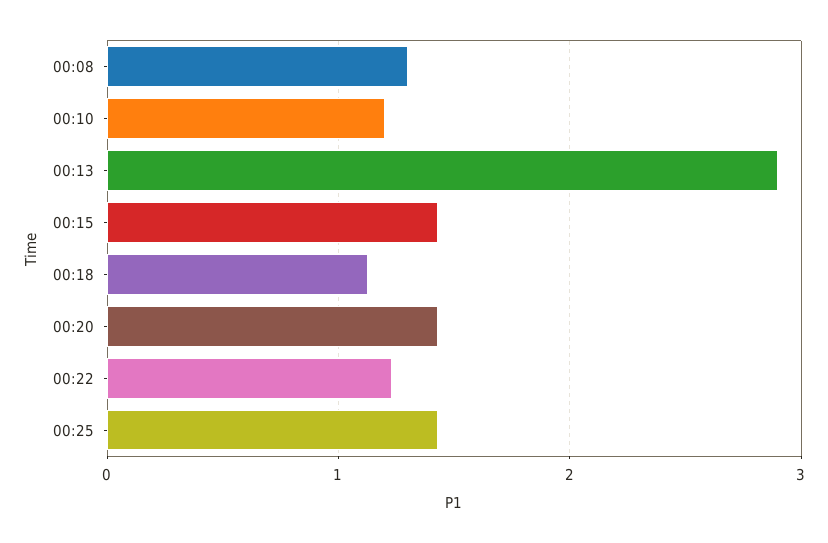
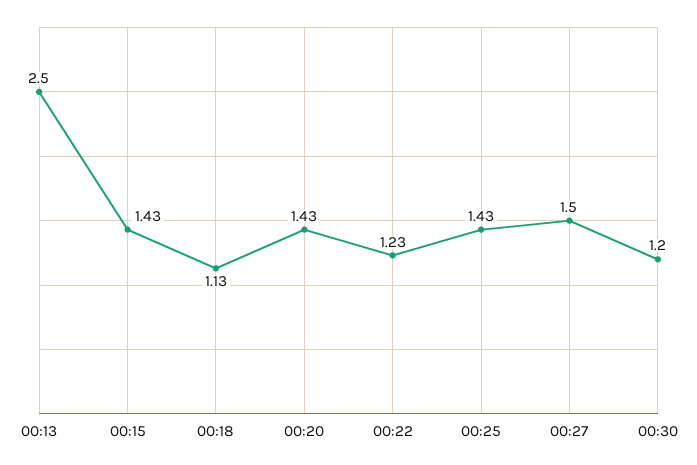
00:08: 1.3 -> none
00:10: 1.2 -> none
00:13: 2.9 -> 2.5
00:27: none -> 1.5
00:30: none -> 1.2

